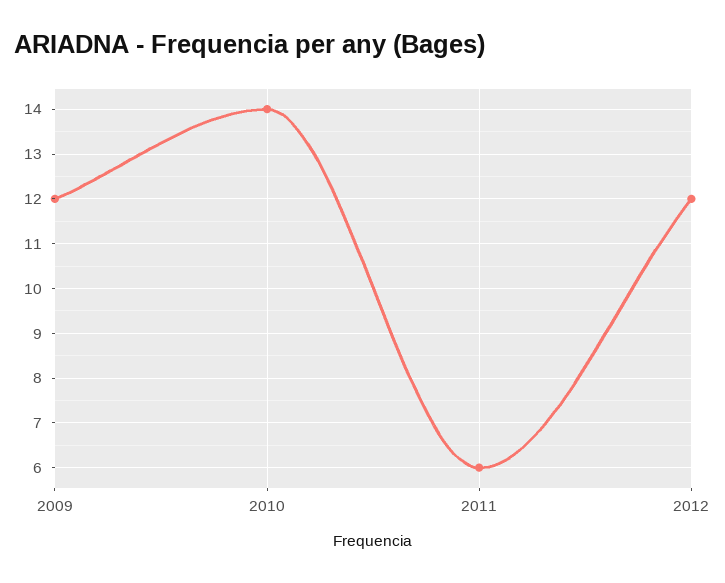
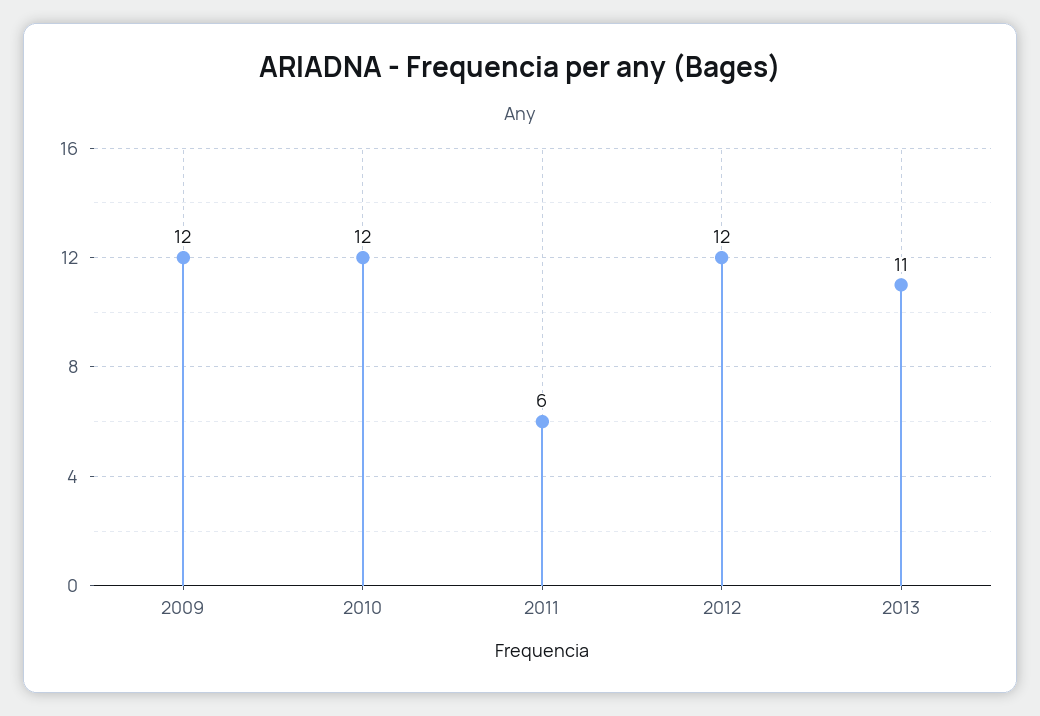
2010: 14 -> 12
2013: none -> 11

